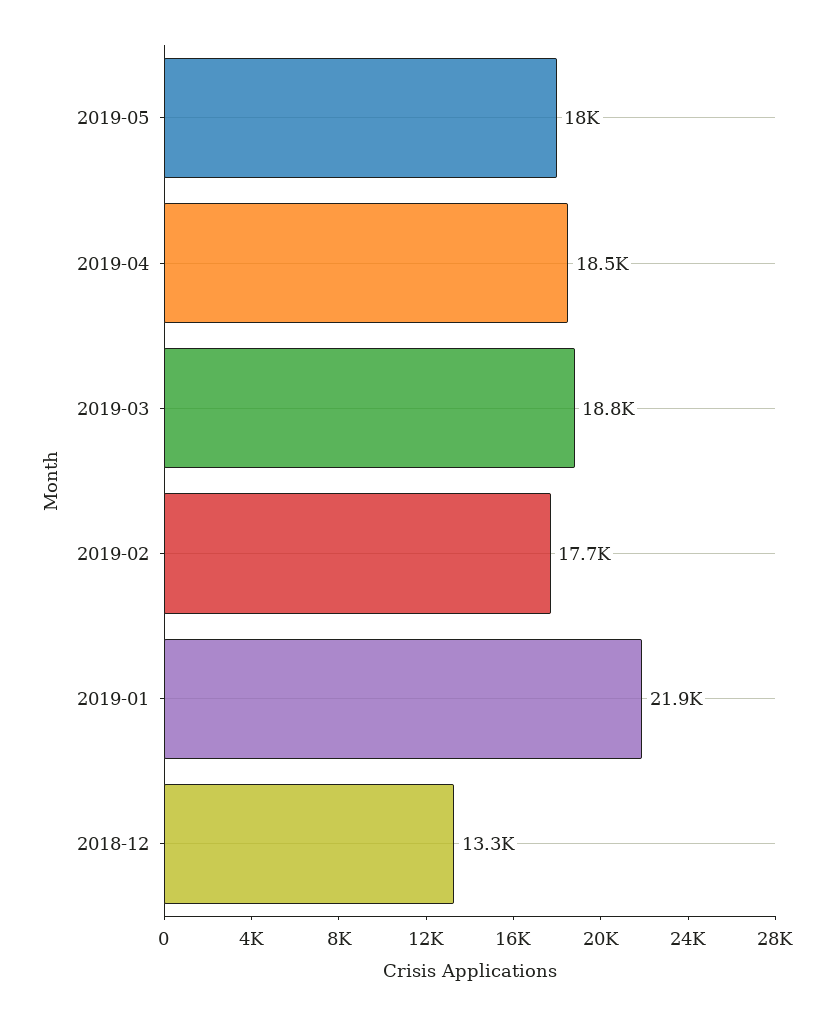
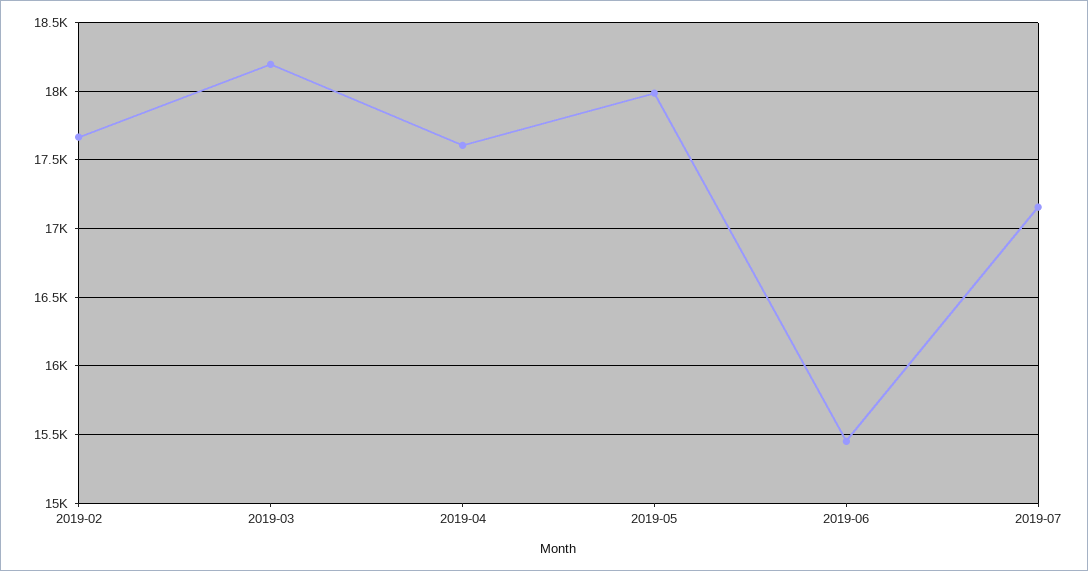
2019-04: 18500 -> 17600
2019-03: 18800 -> 18200
2019-01: 21900 -> none
2018-12: 13300 -> none
2019-06: none -> 15450
2019-07: none -> 17150

